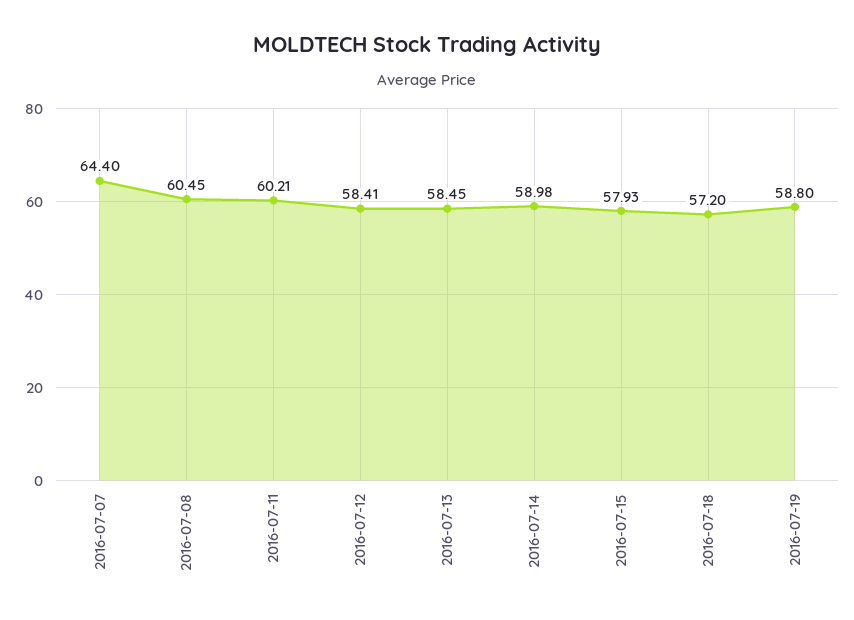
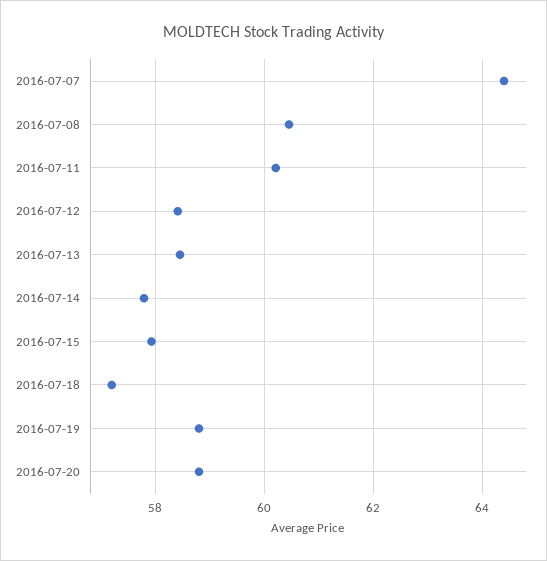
2016-07-14: 58.98 -> 57.8
2016-07-20: none -> 58.8

